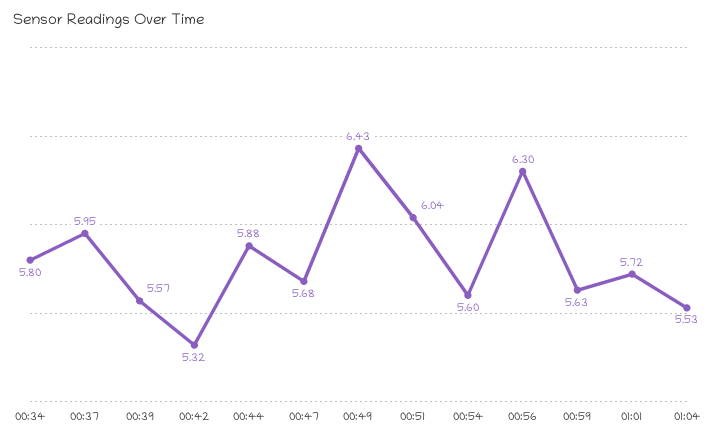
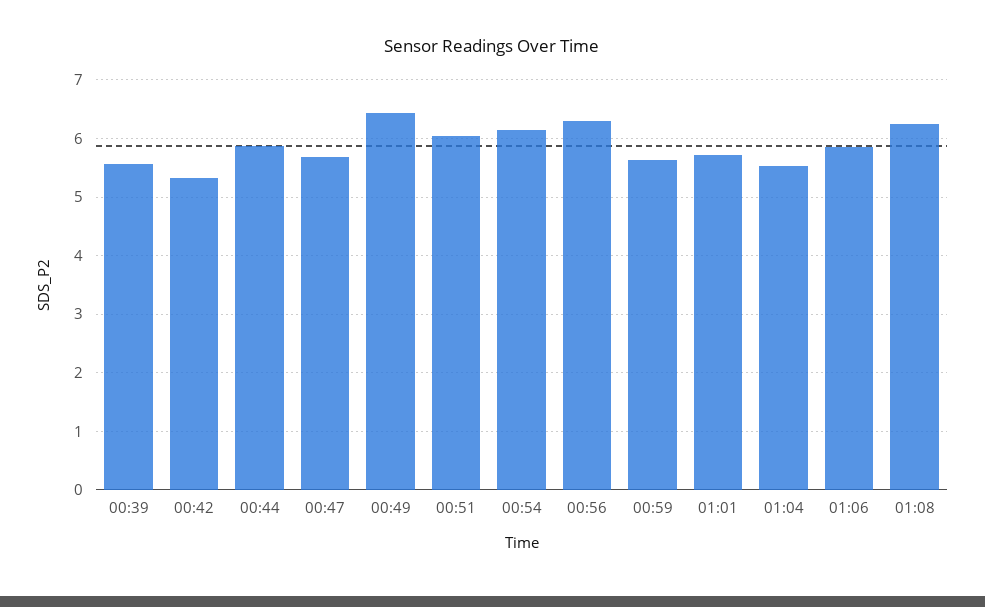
00:34: 5.8 -> none
00:37: 5.95 -> none
00:54: 5.6 -> 6.2
01:06: none -> 5.8
01:08: none -> 6.2

